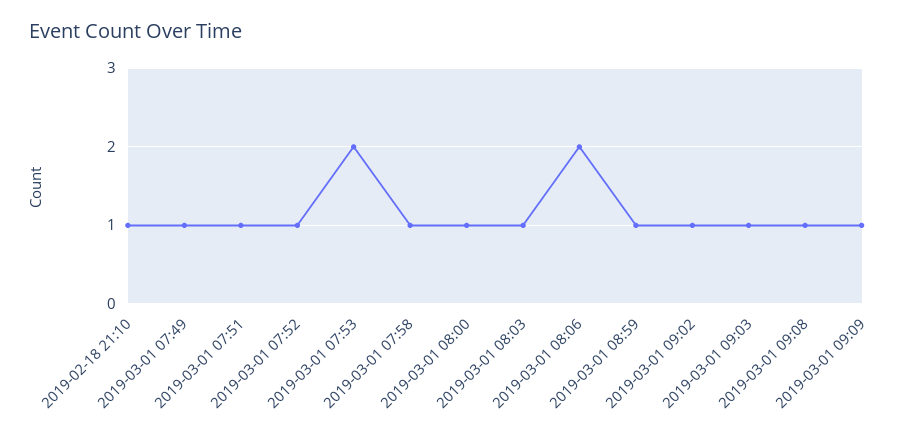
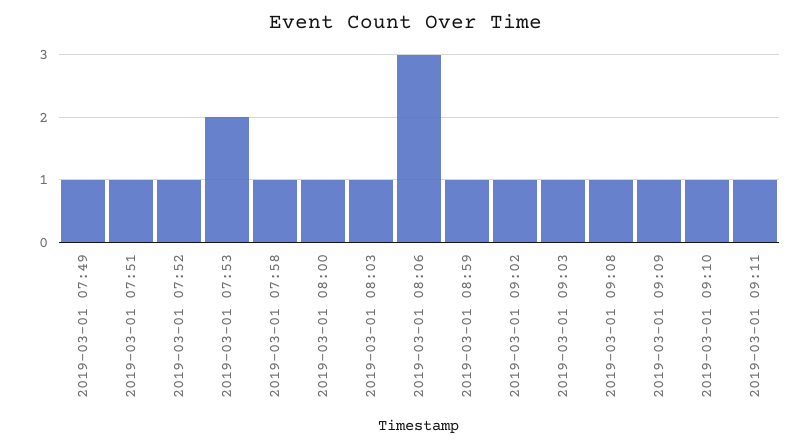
2019-02-18 21:10: 1 -> none
2019-03-01 08:06: 2 -> 3
2019-03-01 09:10: none -> 1
2019-03-01 09:11: none -> 1

